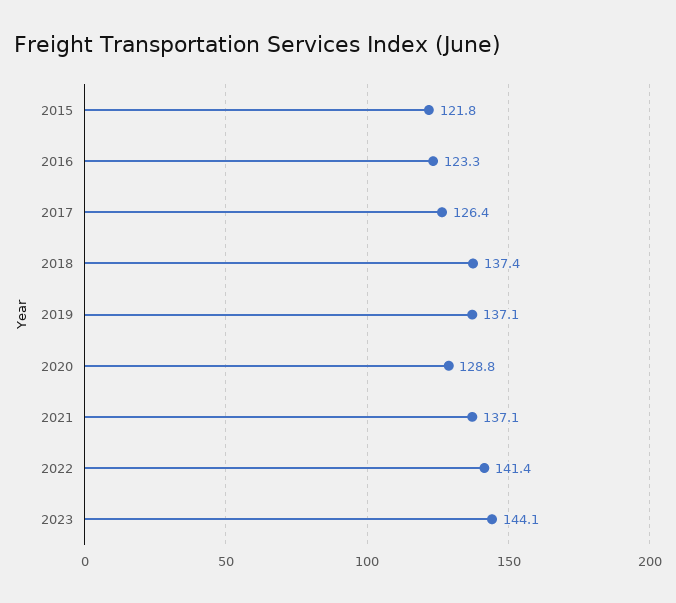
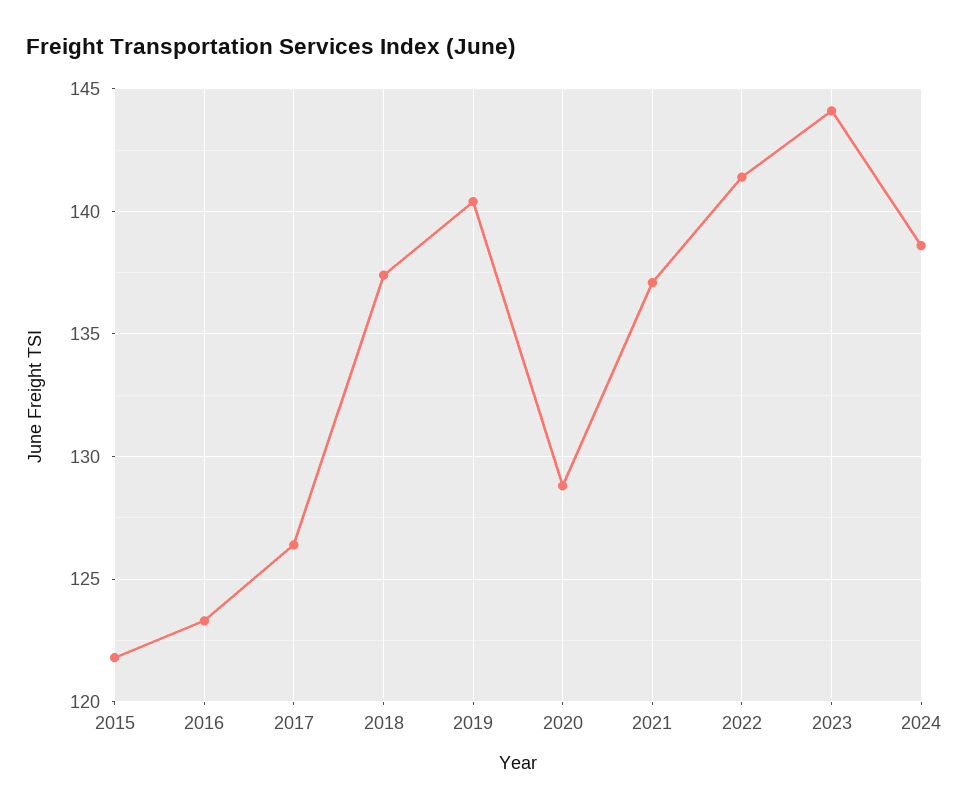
2019: 137.1 -> 140.5
2024: none -> 138.5

